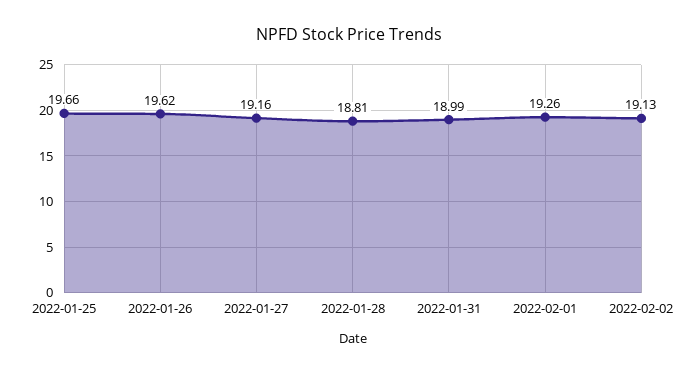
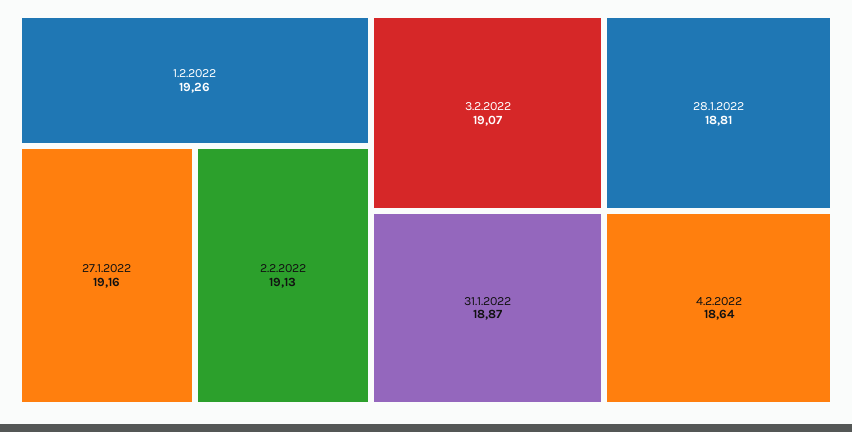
2022-01-25: 19.66 -> none
2022-01-26: 19.62 -> none
2022-01-31: 18.99 -> 18.87
3.2.2022: none -> 19.07
4.2.2022: none -> 18.64

